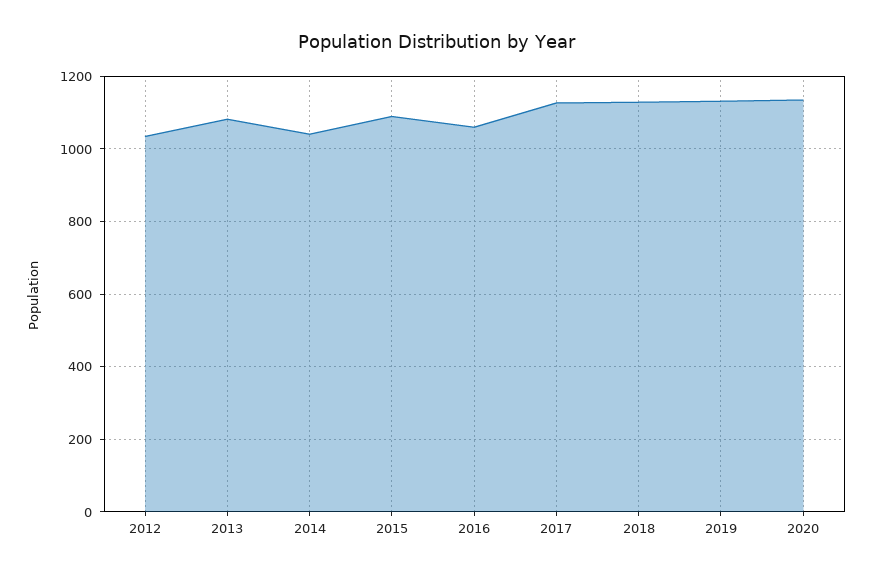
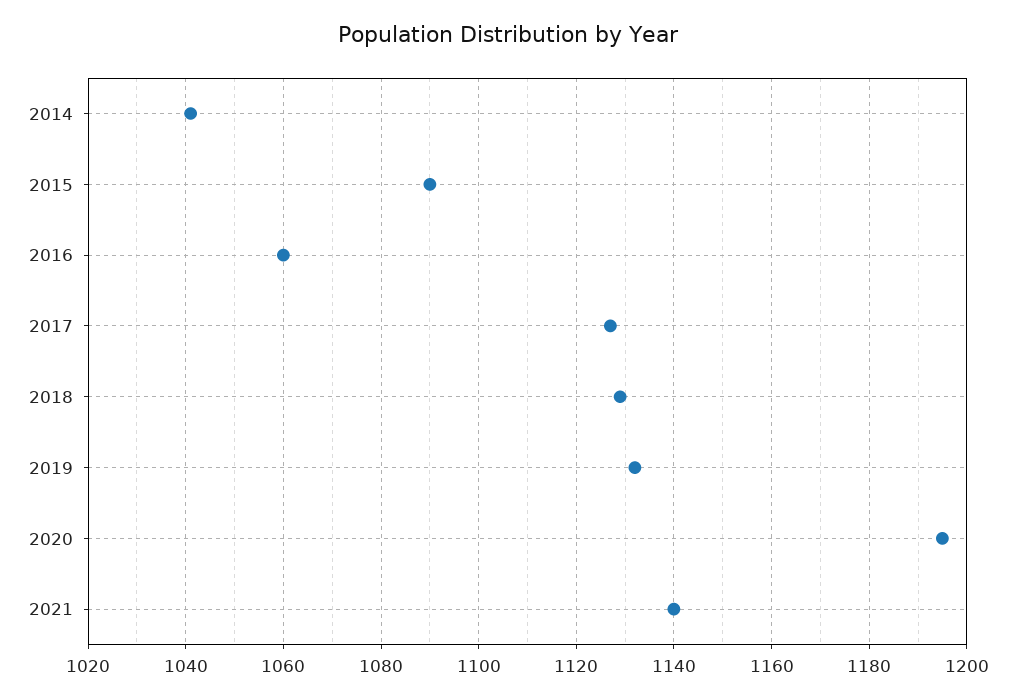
2012: 1040 -> none
2013: 1080 -> none
2020: 1140 -> 1195
2021: none -> 1140

